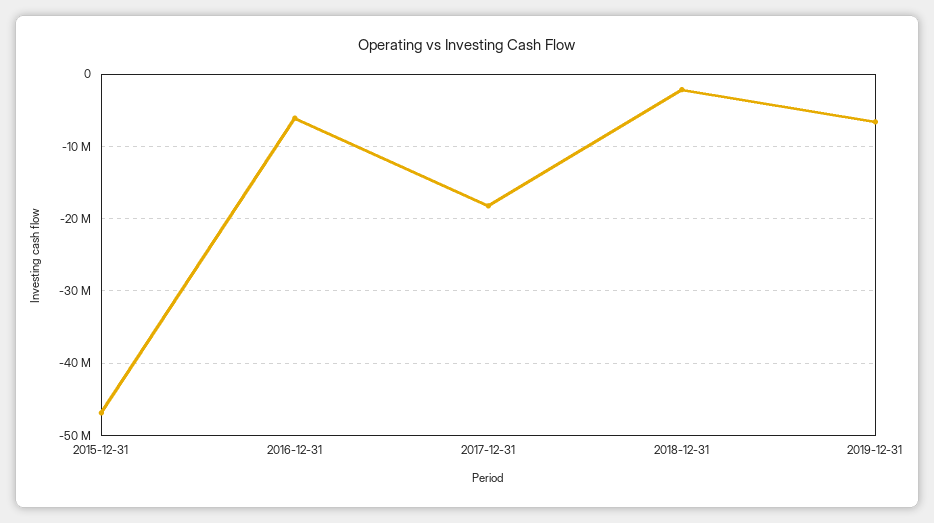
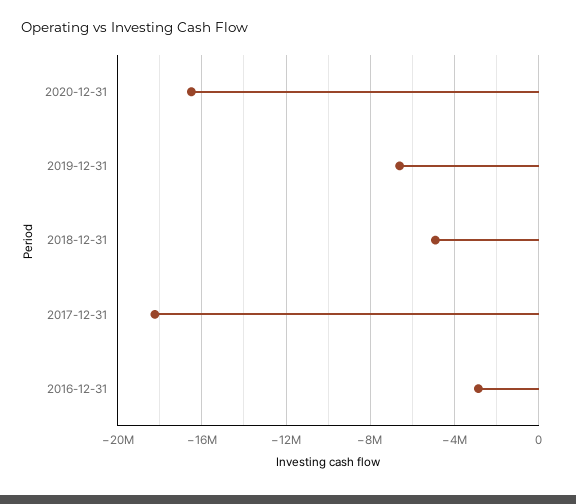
2015-12-31: -47000000 -> none
2016-12-31: -6000000 -> -3000000
2018-12-31: -2000000 -> -5000000
2020-12-31: none -> -16500000

